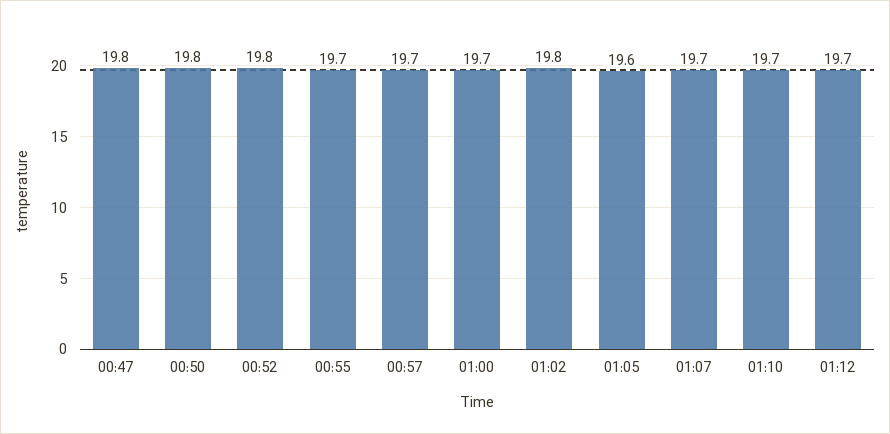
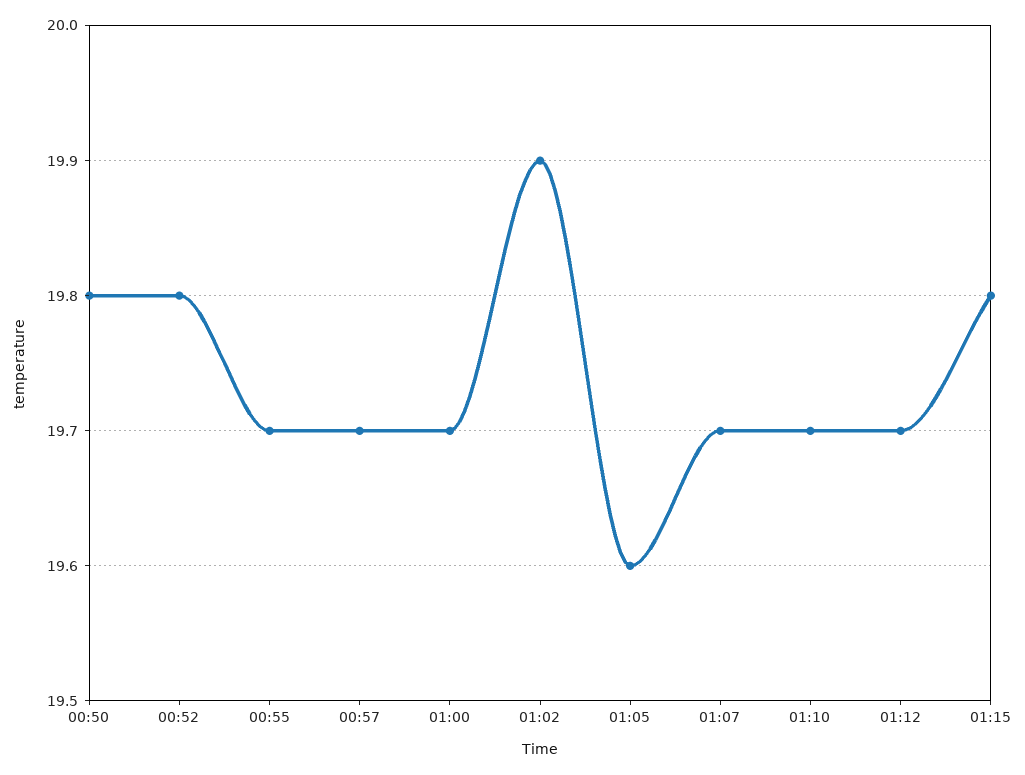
00:47: 19.8 -> none
01:02: 19.8 -> 19.9
01:15: none -> 19.8

